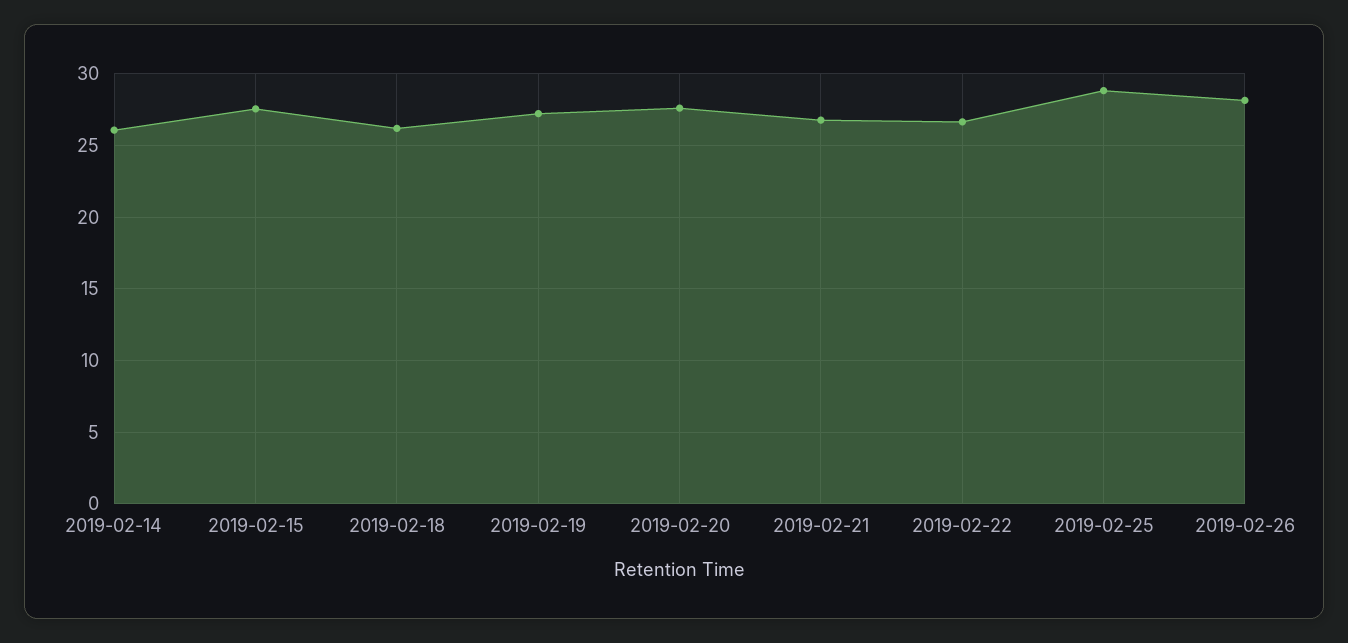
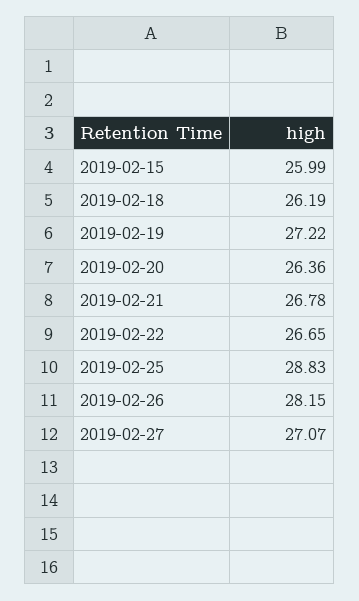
2019-02-14: 26 -> none
2019-02-15: 27.5 -> 25.99
2019-02-20: 27.5 -> 26.36
2019-02-27: none -> 27.07

